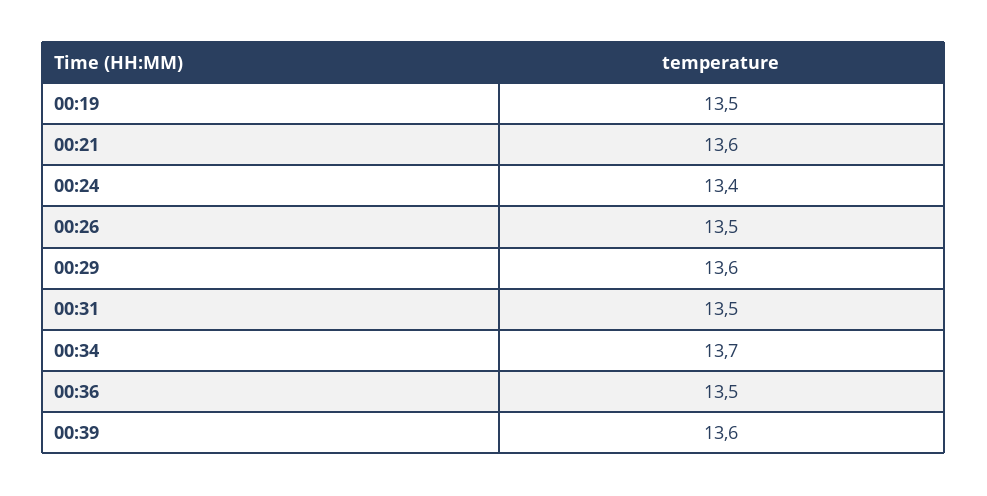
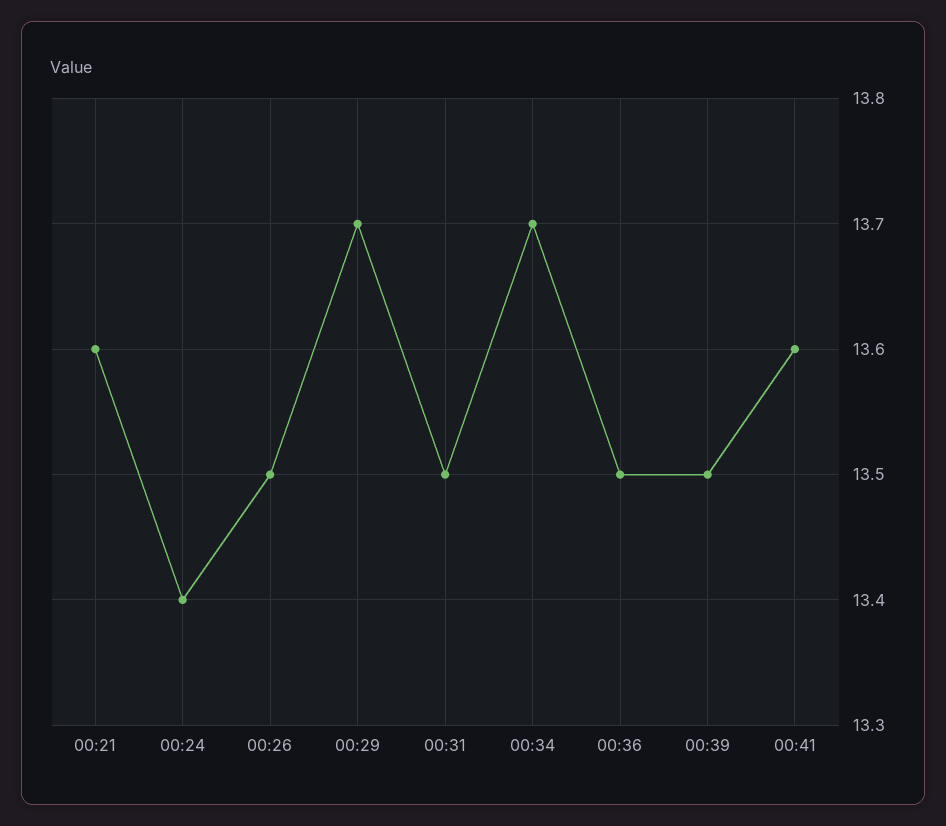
00:19: 13.5 -> none
00:29: 13.6 -> 13.7
00:39: 13.6 -> 13.5
00:41: none -> 13.6

